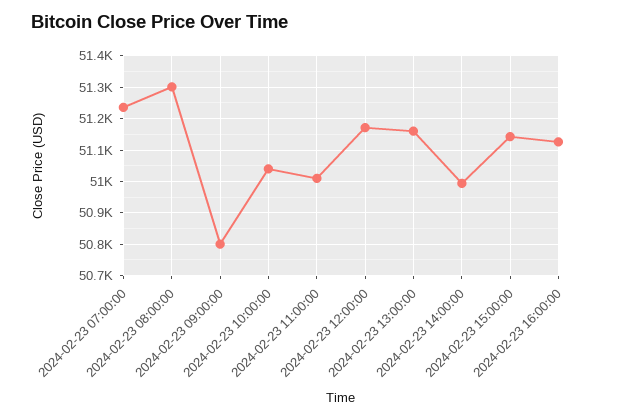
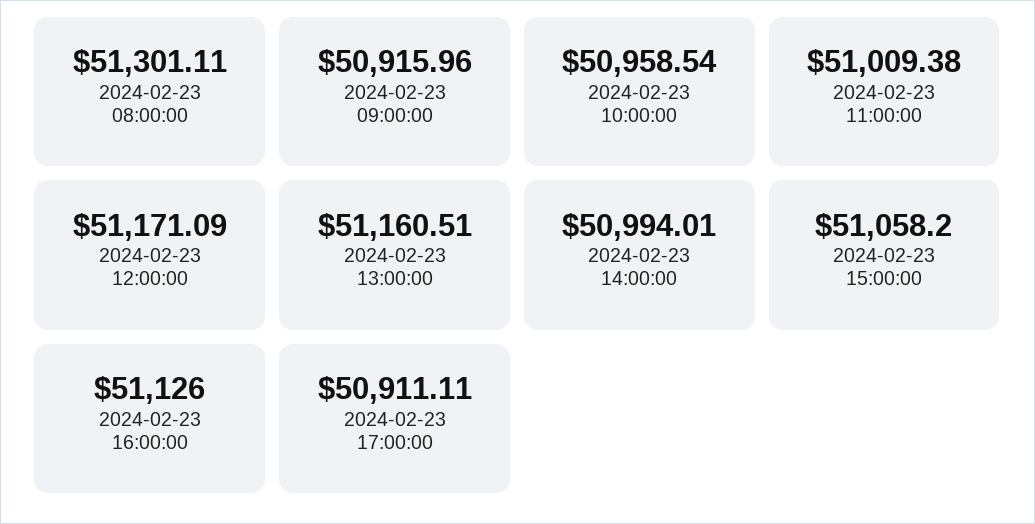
2024-02-23 07:00:00: 51240 -> none
2024-02-23 09:00:00: 50800 -> 50915.96
2024-02-23 10:00:00: 51040 -> 50958.54
2024-02-23 15:00:00: 51140 -> 51058.2
2024-02-23 17:00:00: none -> 50911.11

